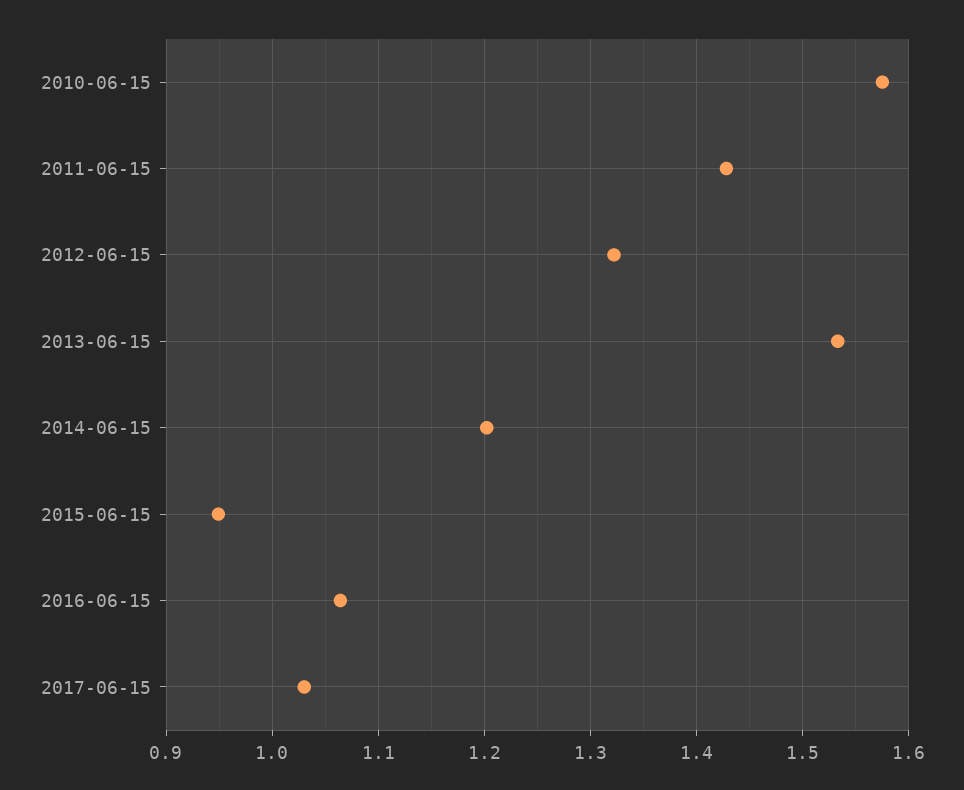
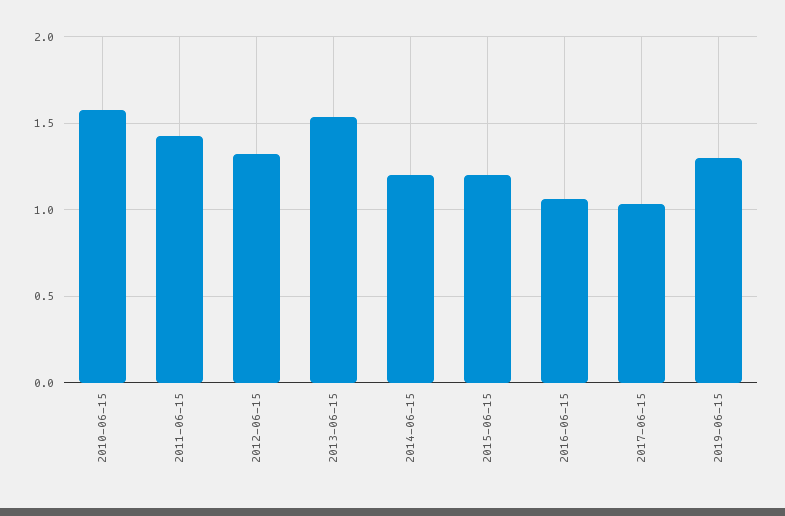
2015-06-15: 0.95 -> 1.2
2019-06-15: none -> 1.3

